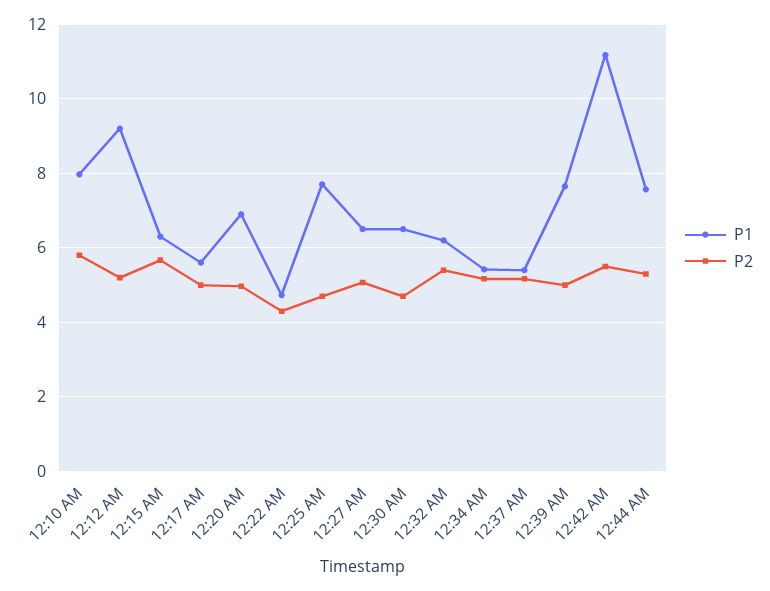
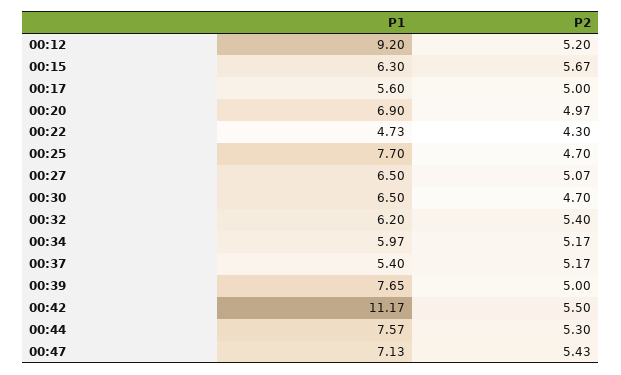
P1, 12:10 AM: 8 -> none
P2, 12:10 AM: 5.8 -> none
P1, 12:34 AM: 5.4 -> 5.97
P1, 00:47: none -> 7.13
P2, 00:47: none -> 5.43

